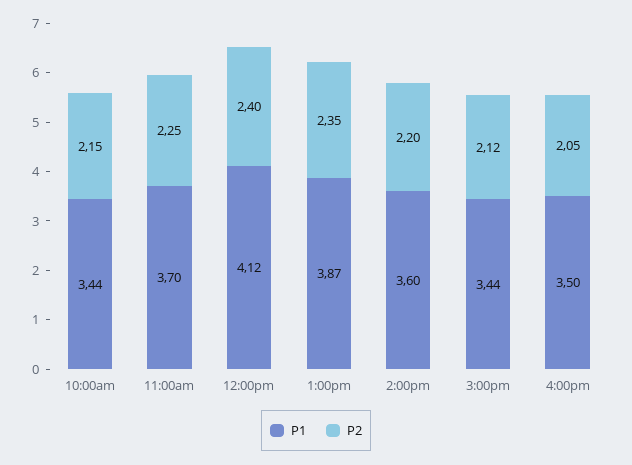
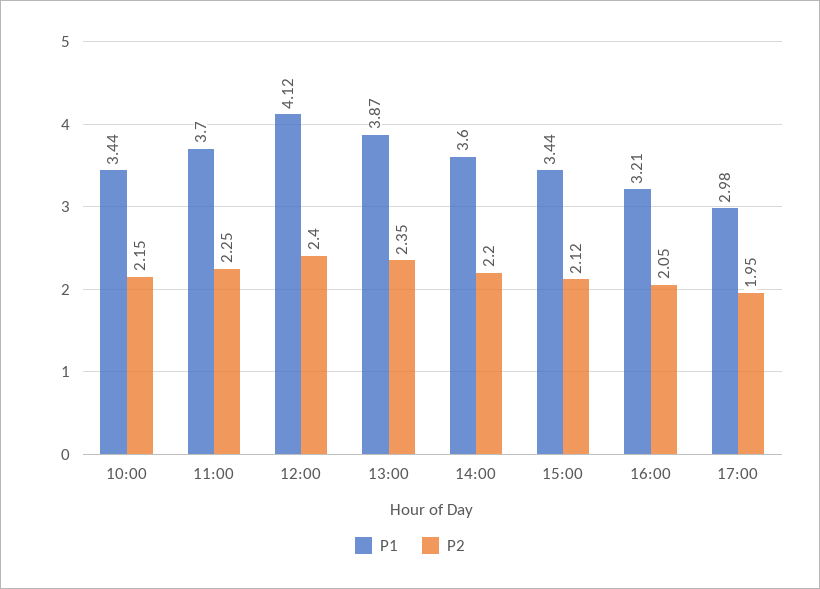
P1, 4:00pm: 3.5 -> 3.21
P1, 17:00: none -> 2.98
P2, 17:00: none -> 1.95

